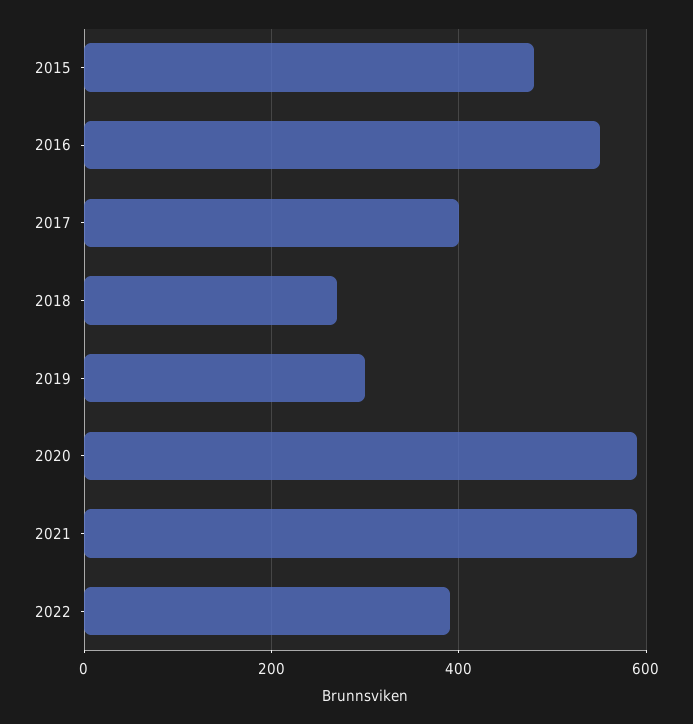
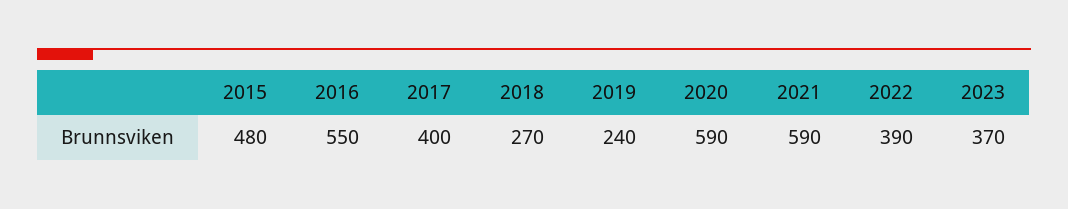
2019: 300 -> 240
2023: none -> 370

